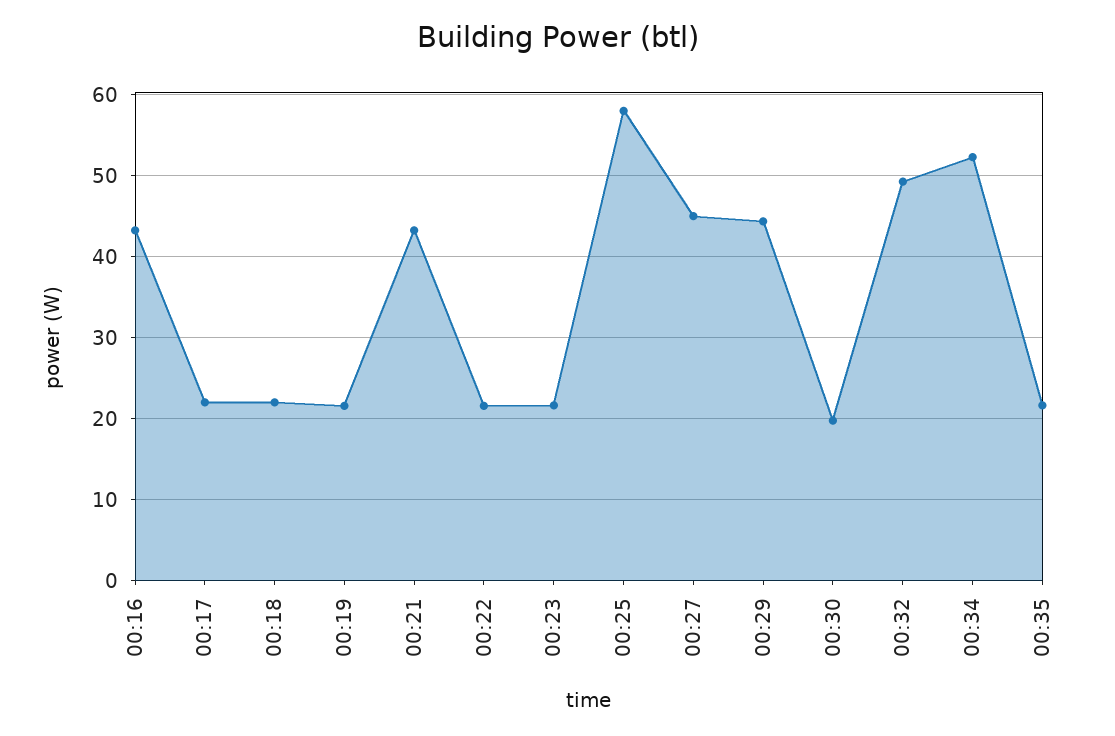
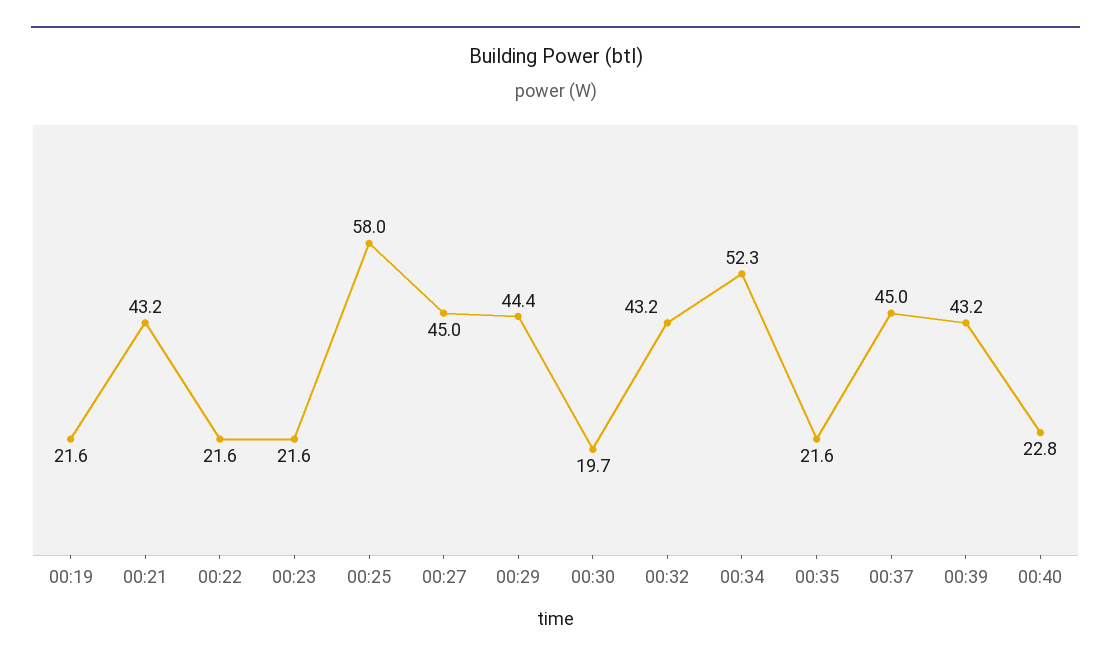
00:16: 43 -> none
00:17: 22 -> none
00:18: 22 -> none
00:32: 49 -> 43.2
00:37: none -> 45
00:39: none -> 43.2
00:40: none -> 22.8

